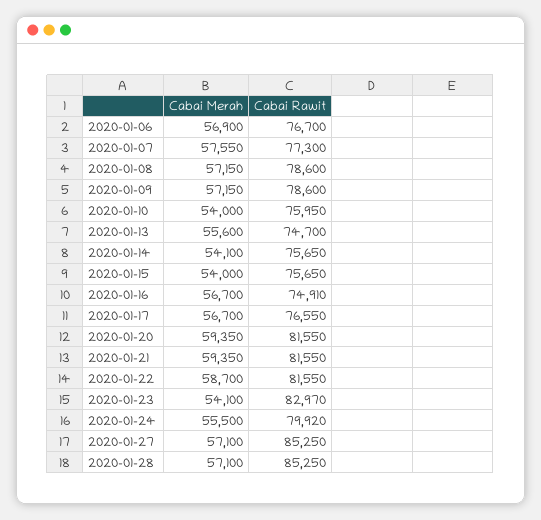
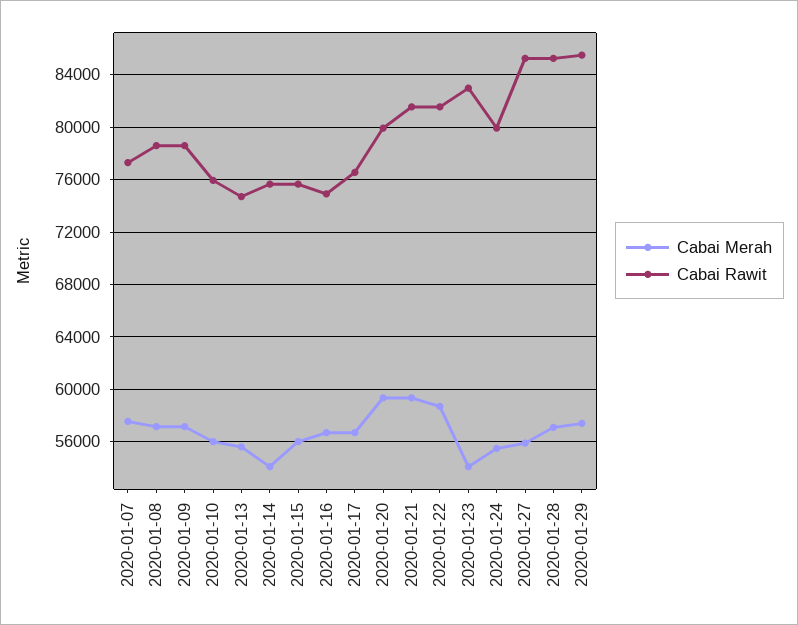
Cabai Merah, 2020-01-06: 56900 -> none
Cabai Rawit, 2020-01-06: 76700 -> none
Cabai Merah, 2020-01-10: 54000 -> 56000
Cabai Merah, 2020-01-15: 54000 -> 56000
Cabai Rawit, 2020-01-20: 81550 -> 80000
Cabai Merah, 2020-01-27: 57100 -> 56000
Cabai Merah, 2020-01-29: none -> 57500
Cabai Rawit, 2020-01-29: none -> 85500

